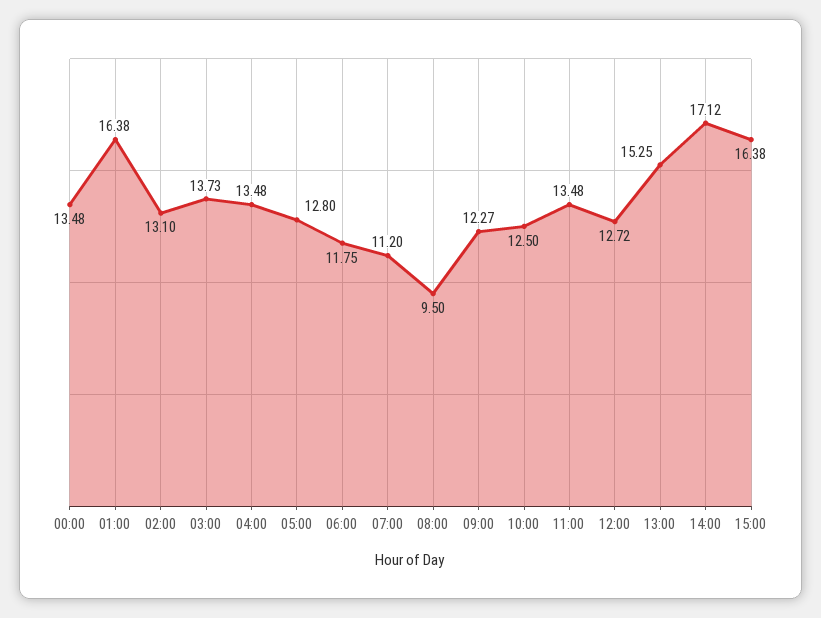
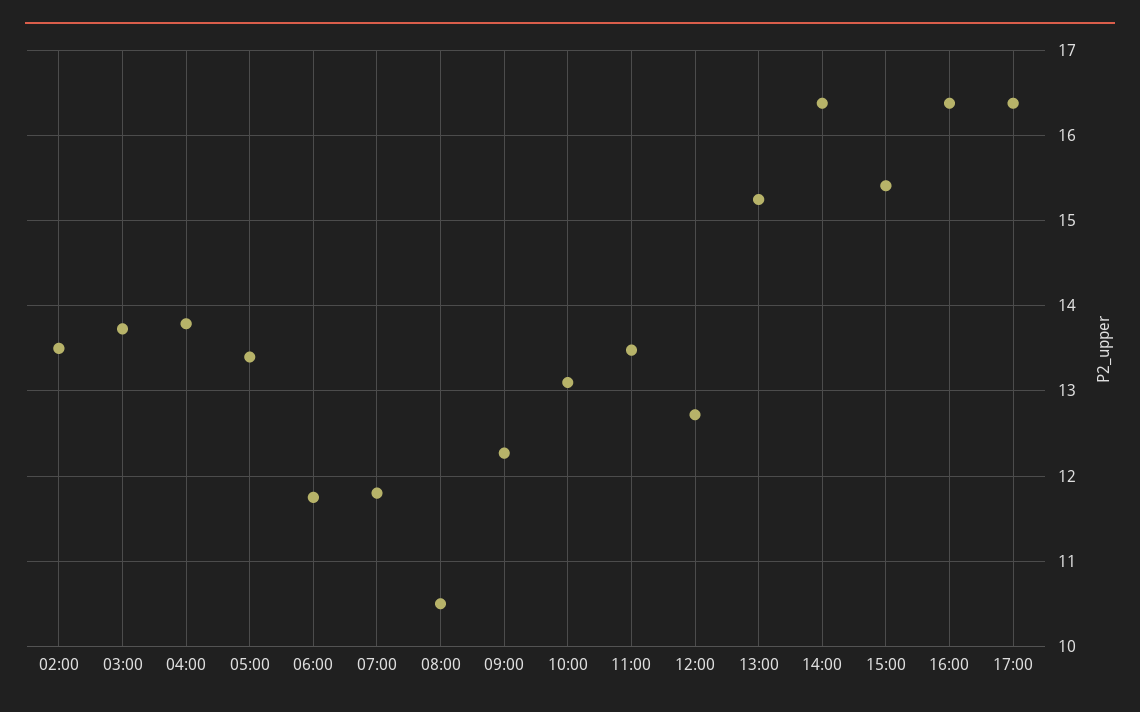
00:00: 13.48 -> none
01:00: 16.38 -> none
02:00: 13.1 -> 13.5
04:00: 13.48 -> 13.8
05:00: 12.8 -> 13.4
07:00: 11.2 -> 11.8
08:00: 9.5 -> 10.5
10:00: 12.5 -> 13.1
14:00: 17.12 -> 16.4
15:00: 16.38 -> 15.4
16:00: none -> 16.4
17:00: none -> 16.4

